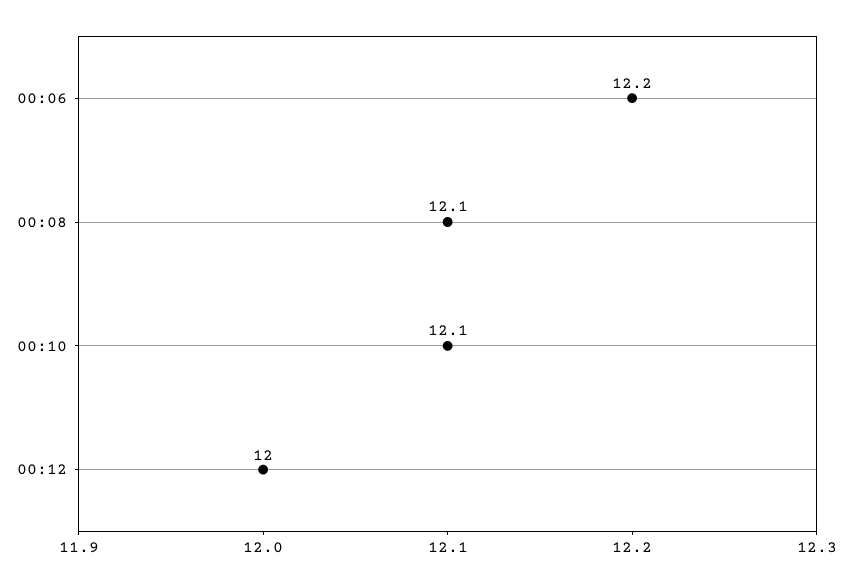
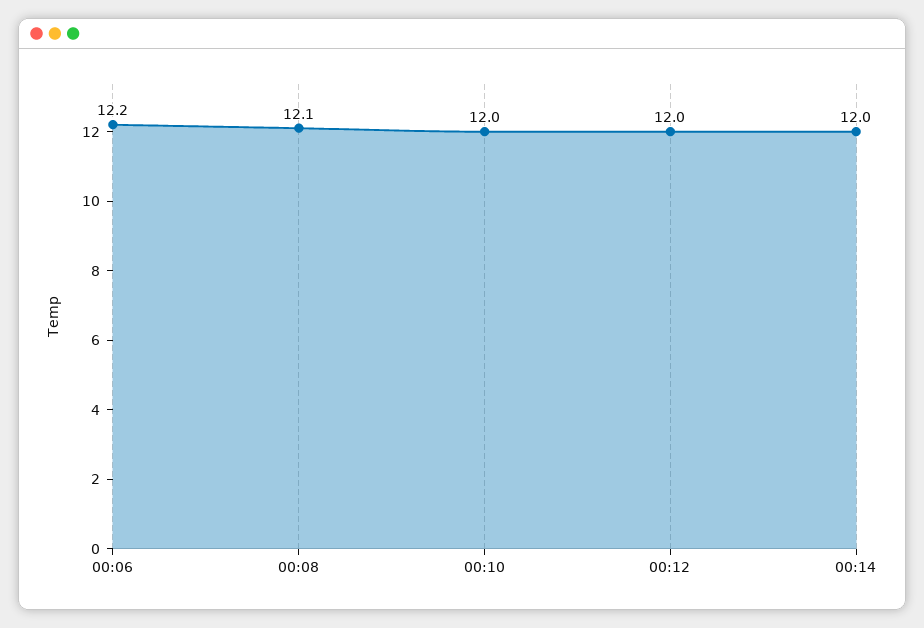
00:10: 12.1 -> 12
00:14: none -> 12

